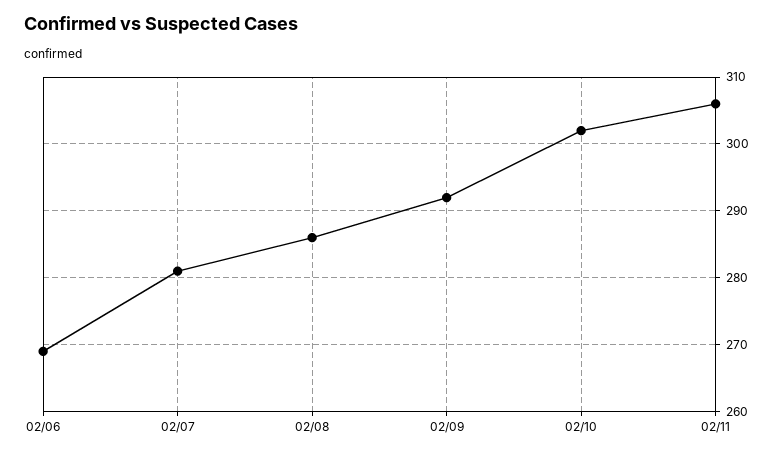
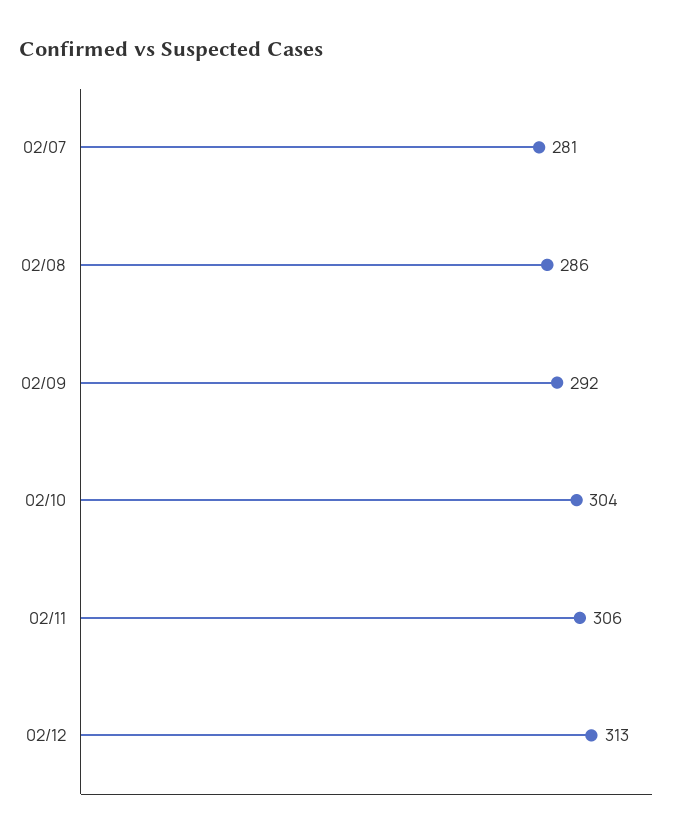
02/06: 269 -> none
02/10: 302 -> 304
02/12: none -> 313

